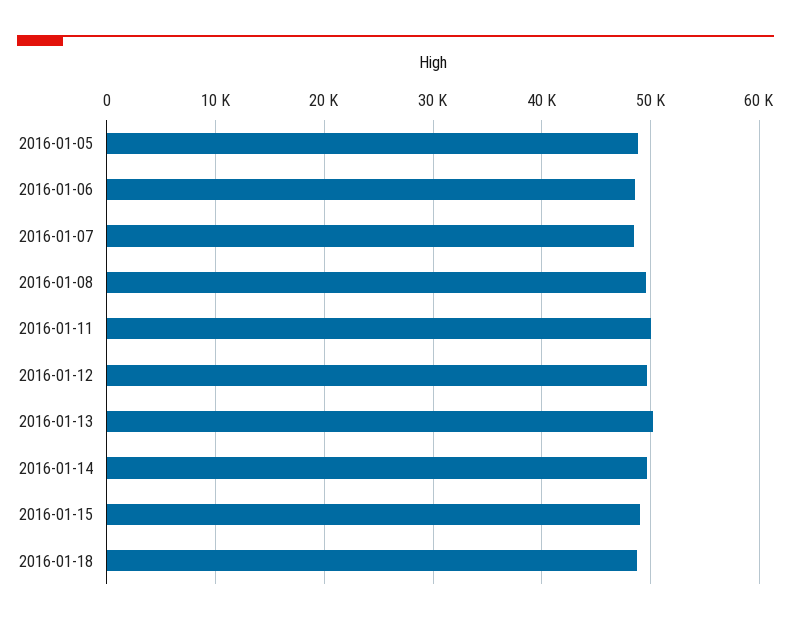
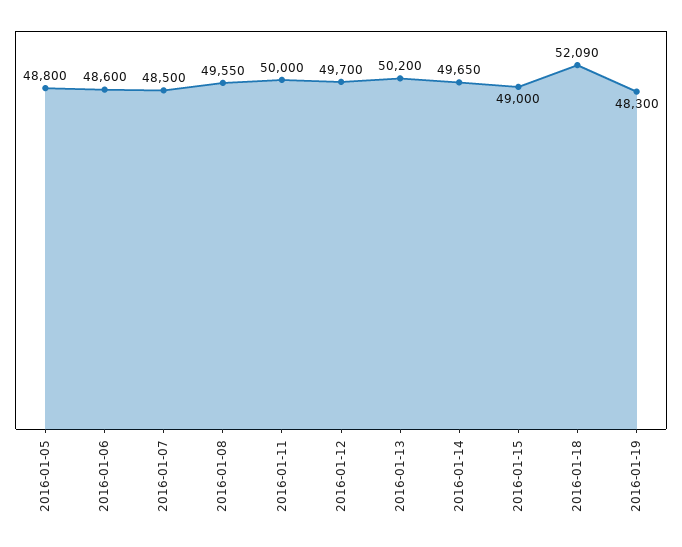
2016-01-18: 49000 -> 52090
2016-01-19: none -> 48300

